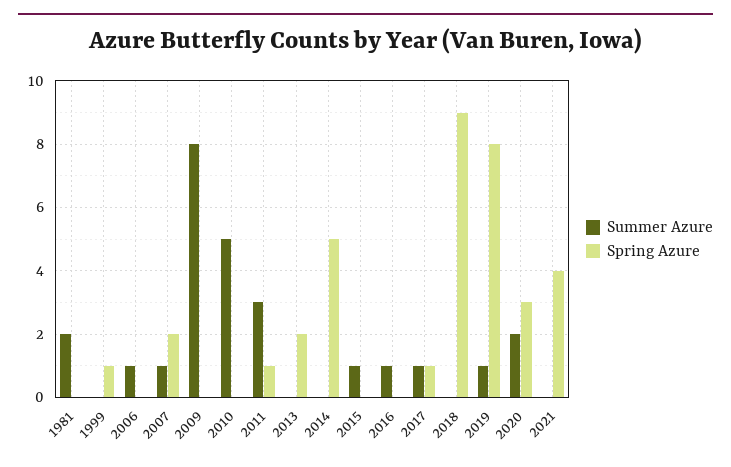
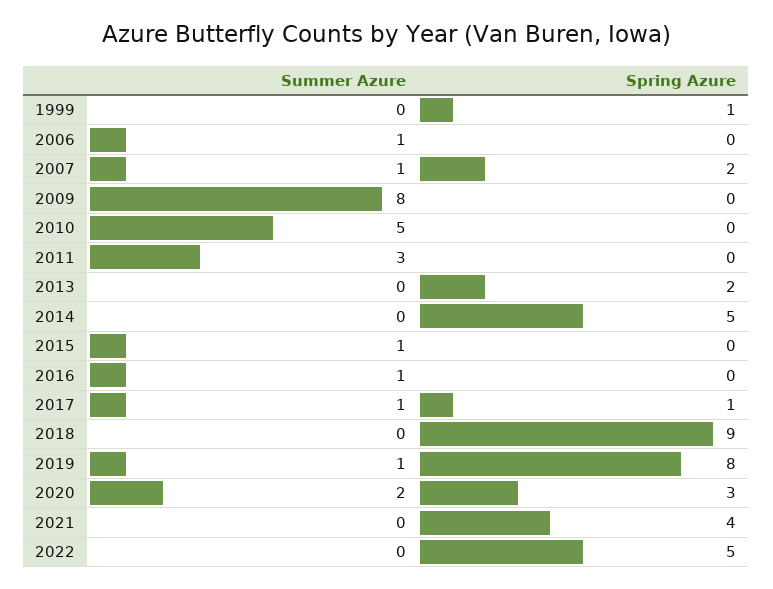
Summer Azure, 1981: 2 -> none
Spring Azure, 1981: 0 -> none
Spring Azure, 2011: 1 -> 0
Summer Azure, 2022: none -> 0
Spring Azure, 2022: none -> 5

